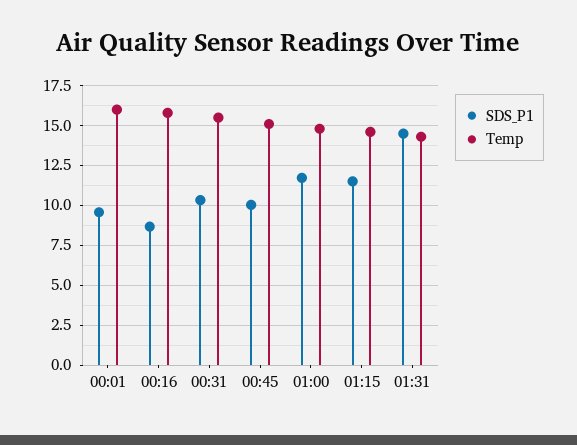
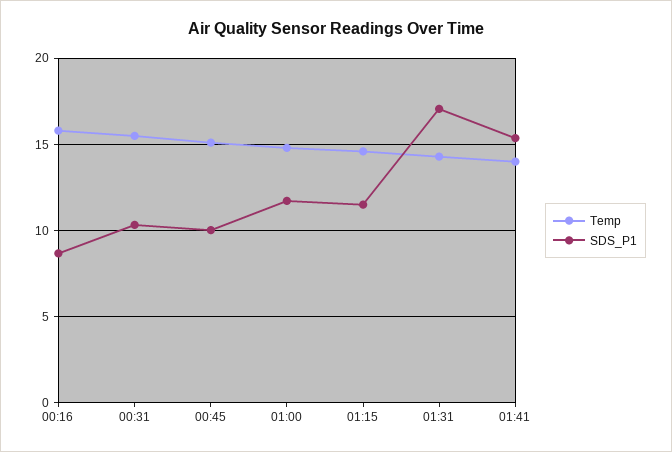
SDS_P1, 00:01: 9.5 -> none
Temp, 00:01: 16 -> none
SDS_P1, 01:31: 14.5 -> 17
Temp, 01:41: none -> 14
SDS_P1, 01:41: none -> 15.5

